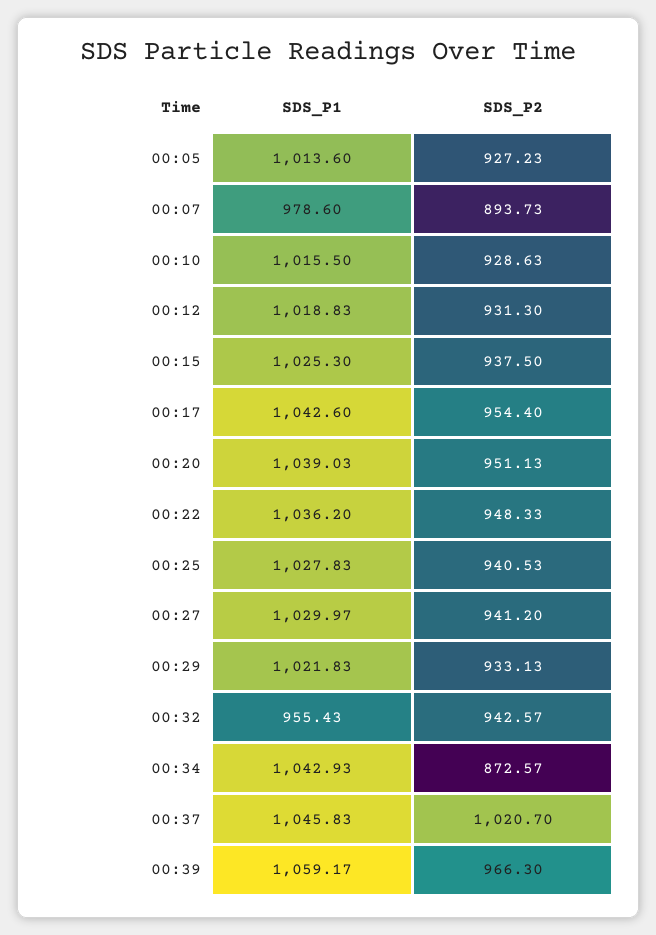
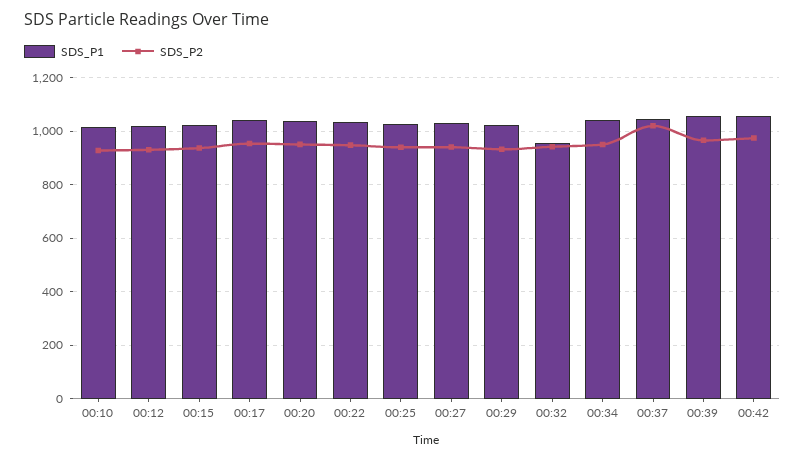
SDS_P1, 00:05: 1013.6 -> none
SDS_P2, 00:05: 927.23 -> none
SDS_P1, 00:07: 978.6 -> none
SDS_P2, 00:07: 893.73 -> none
SDS_P2, 00:34: 872.57 -> 950
SDS_P1, 00:42: none -> 1050
SDS_P2, 00:42: none -> 975

